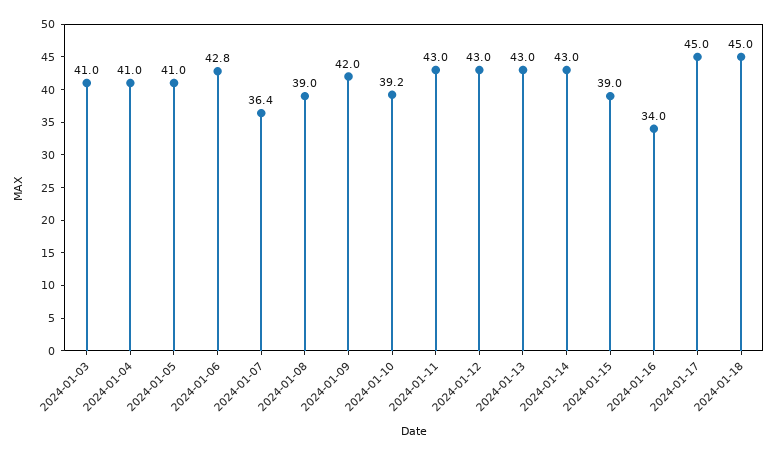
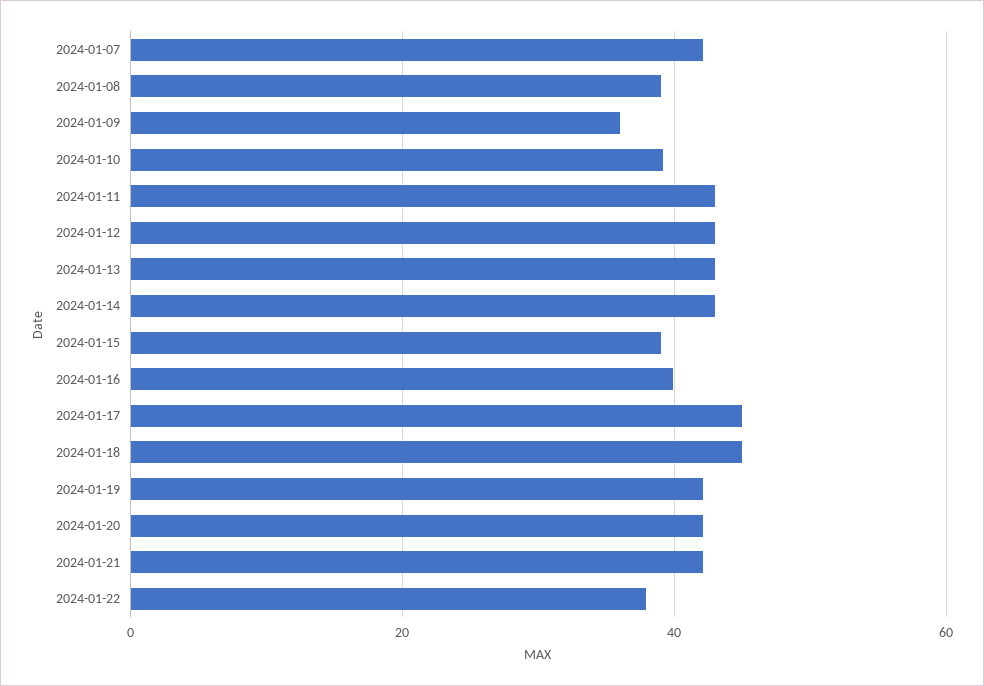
2024-01-03: 41 -> none
2024-01-04: 41 -> none
2024-01-05: 41 -> none
2024-01-06: 42.8 -> none
2024-01-07: 36.4 -> 42
2024-01-09: 42 -> 36
2024-01-16: 34 -> 40
2024-01-19: none -> 42
2024-01-20: none -> 42
2024-01-21: none -> 42
2024-01-22: none -> 38

